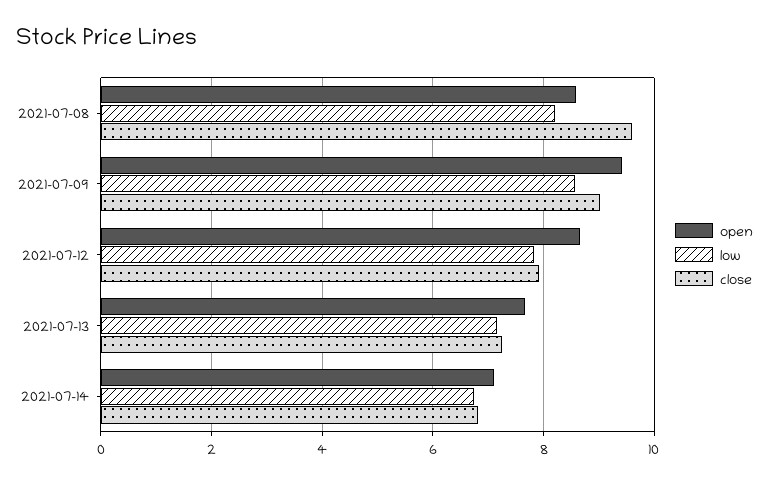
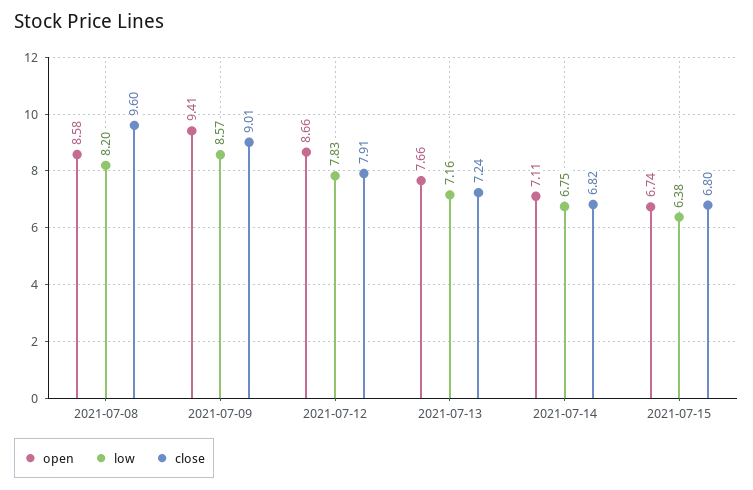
open, 2021-07-15: none -> 6.74
low, 2021-07-15: none -> 6.38
close, 2021-07-15: none -> 6.8

